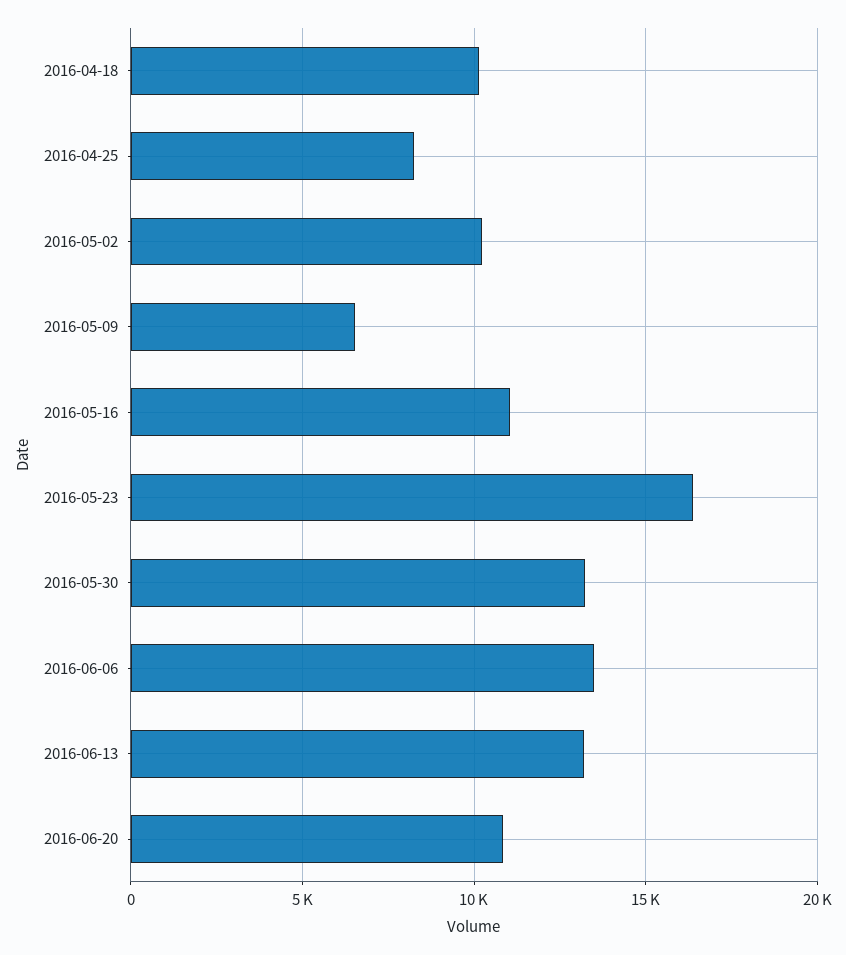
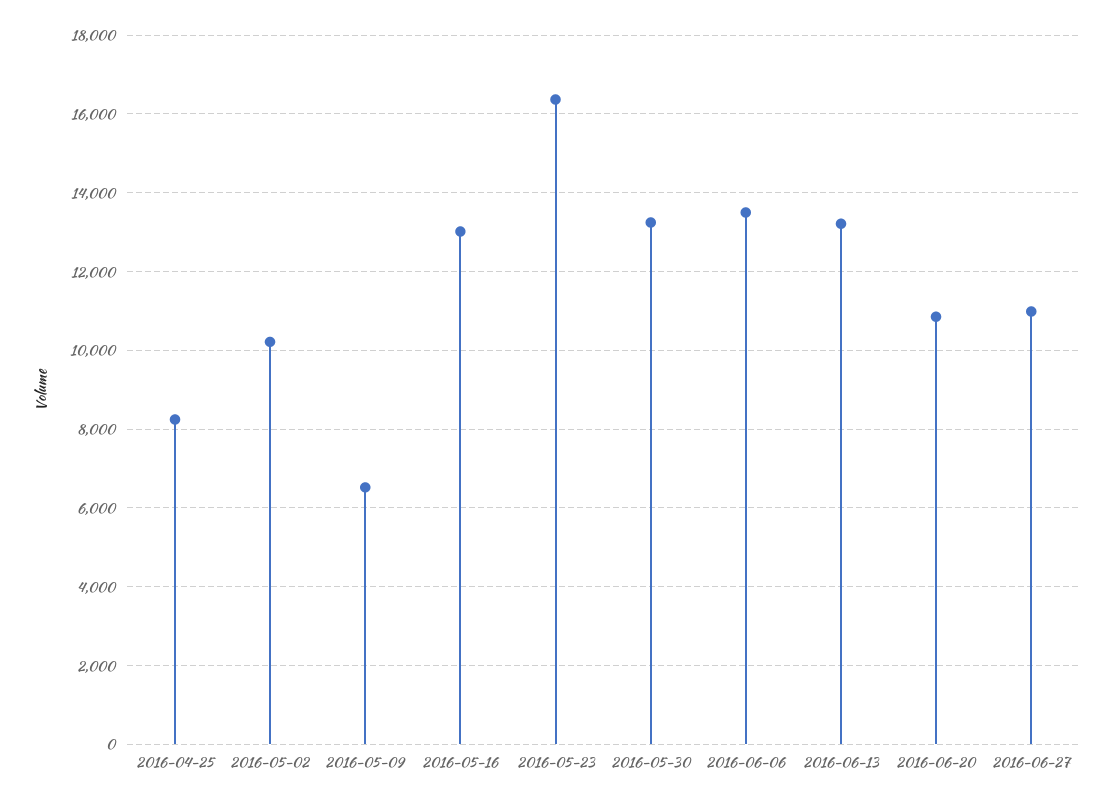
2016-04-18: 10000 -> none
2016-05-16: 11000 -> 13000
2016-06-27: none -> 11000

